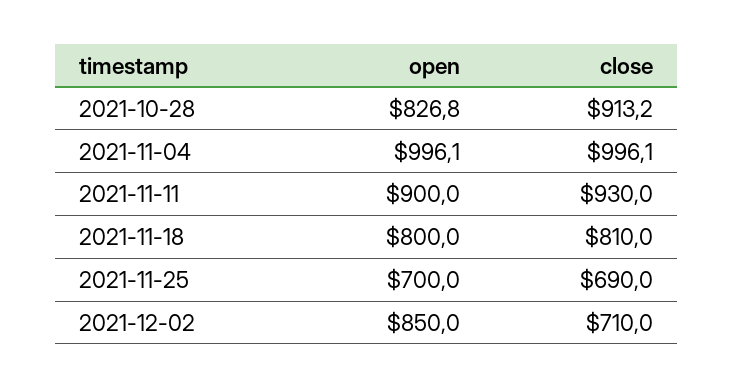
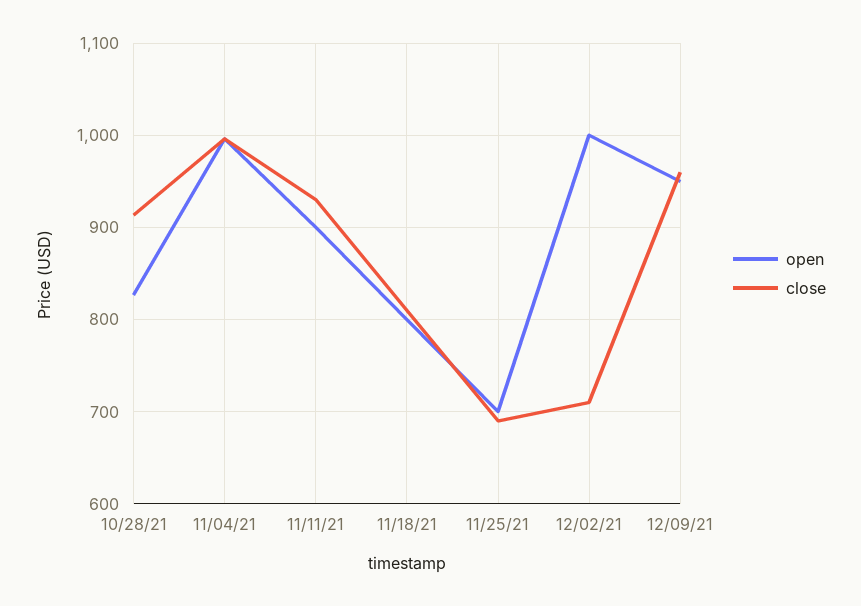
open, 2021-12-02: 850 -> 1000
open, 12/09/21: none -> 950
close, 12/09/21: none -> 960

